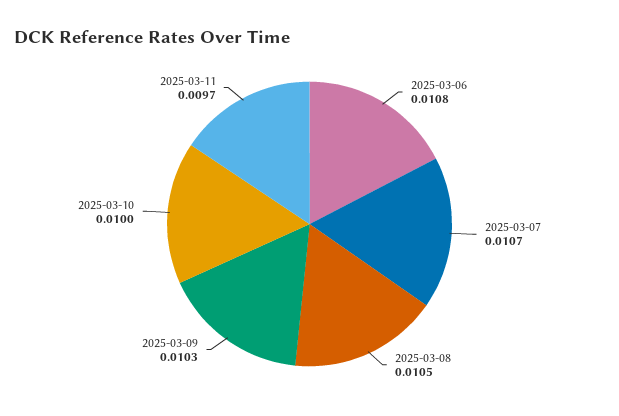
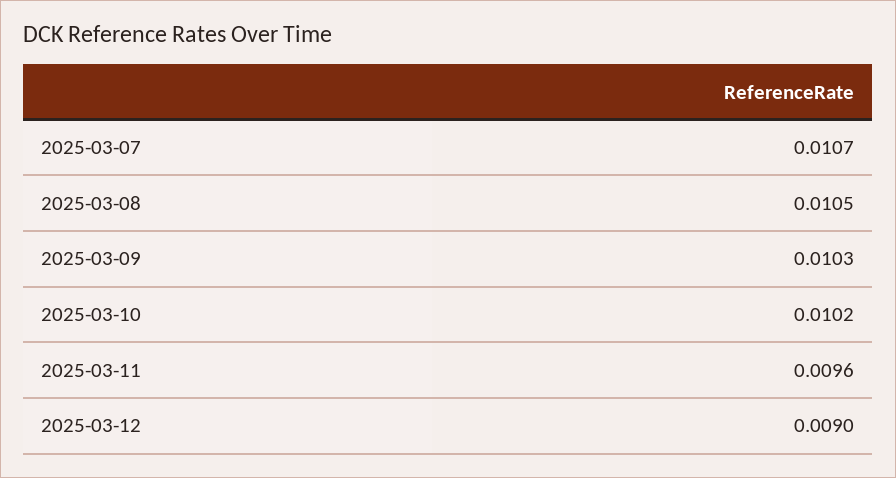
2025-03-06: 0.0108 -> none
2025-03-10: 0.01 -> 0.0102
2025-03-11: 0.0097 -> 0.0096
2025-03-12: none -> 0.009

